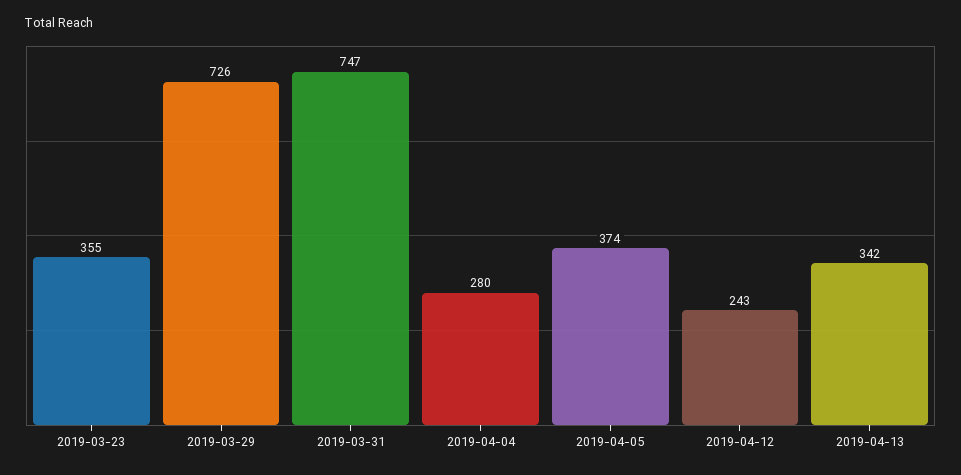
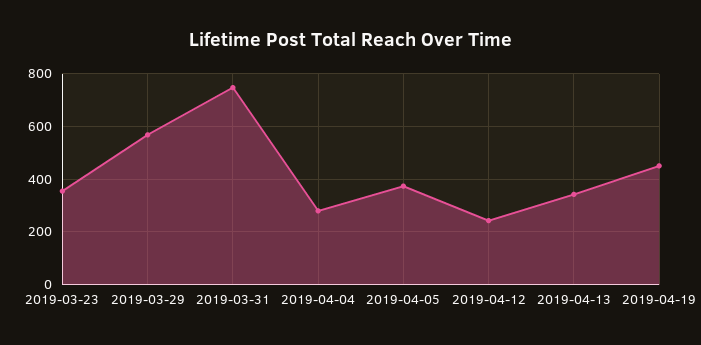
2019-03-29: 726 -> 575
2019-04-19: none -> 450

